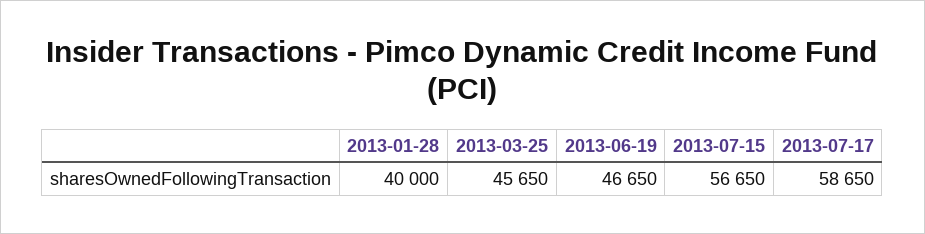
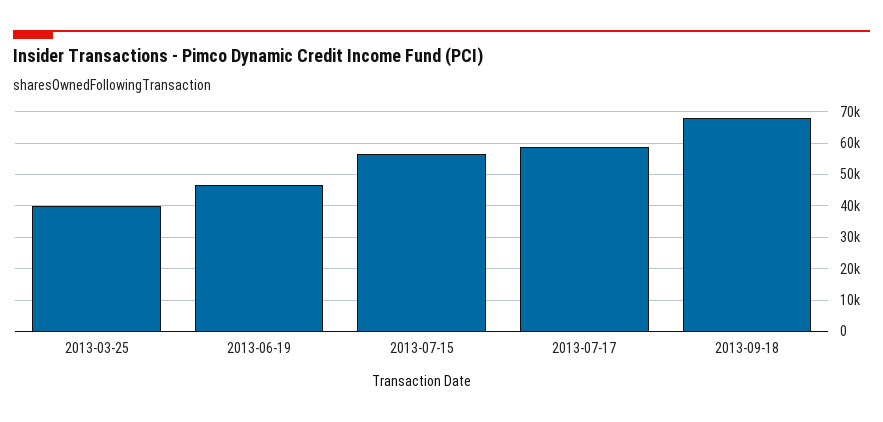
2013-01-28: 40000 -> none
2013-03-25: 45650 -> 40000
2013-09-18: none -> 68000

